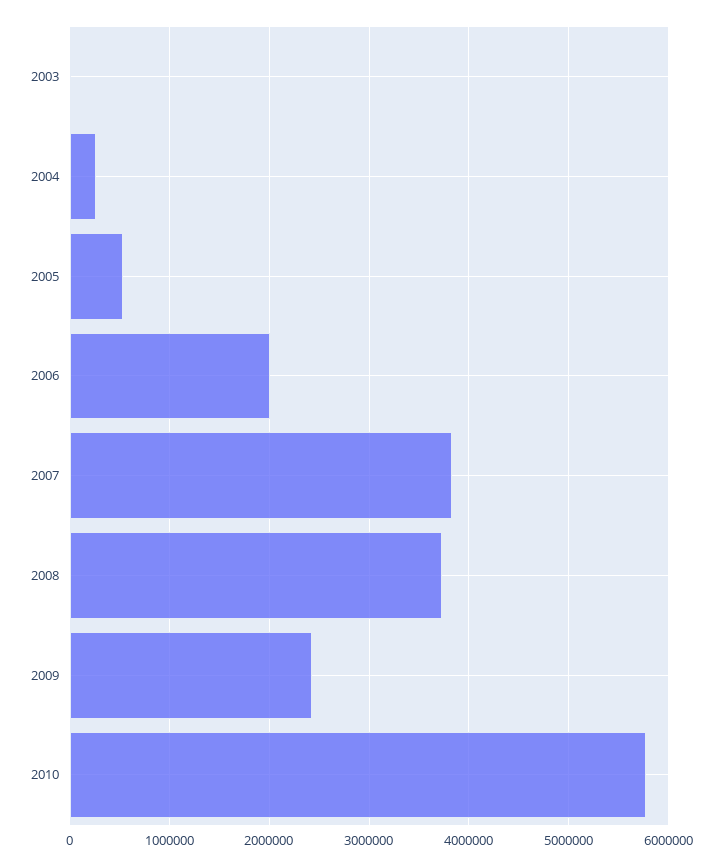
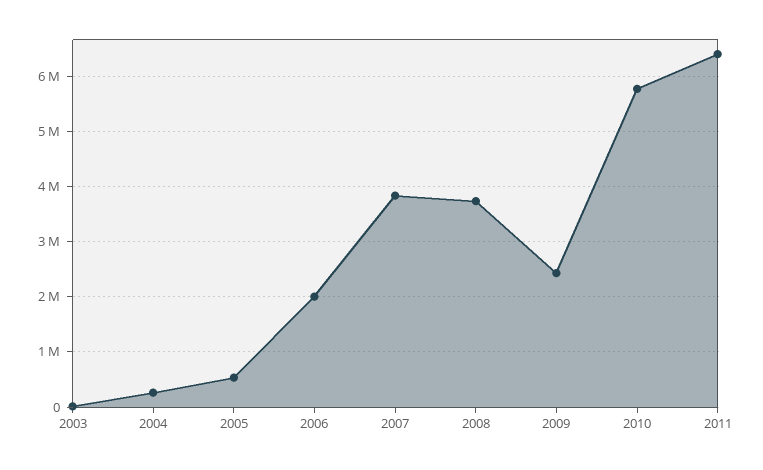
2011: none -> 6400000

